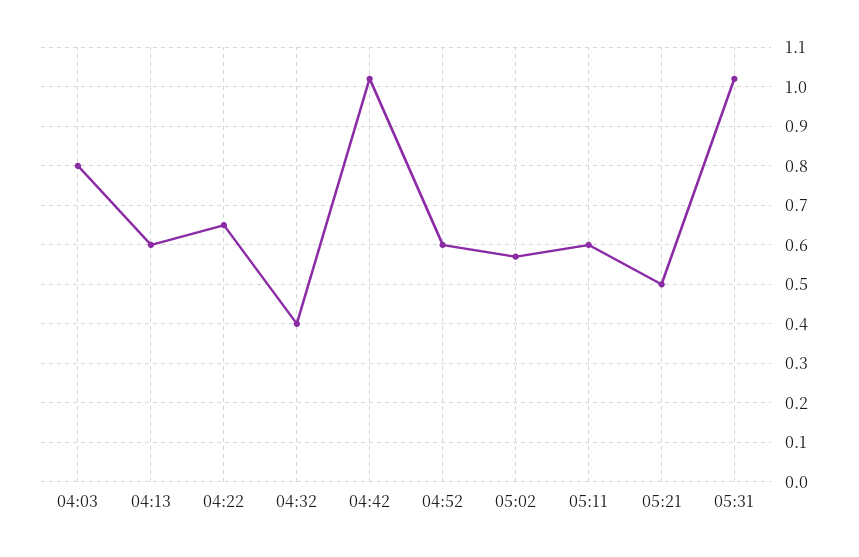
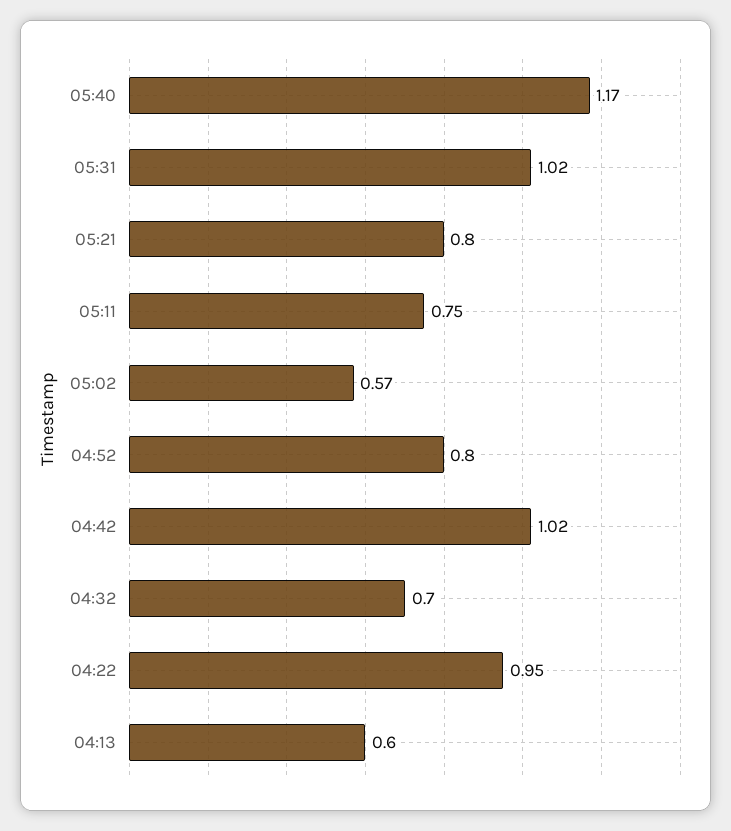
04:03: 0.8 -> none
04:22: 0.65 -> 0.95
04:32: 0.4 -> 0.7
04:52: 0.6 -> 0.8
05:11: 0.6 -> 0.75
05:21: 0.5 -> 0.8
05:40: none -> 1.17

